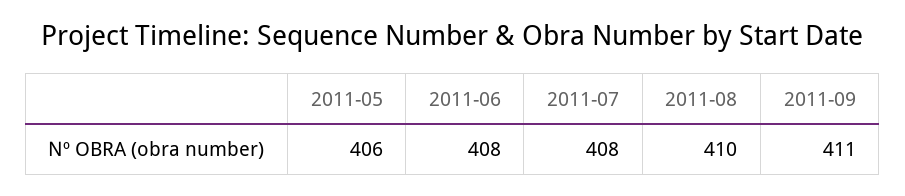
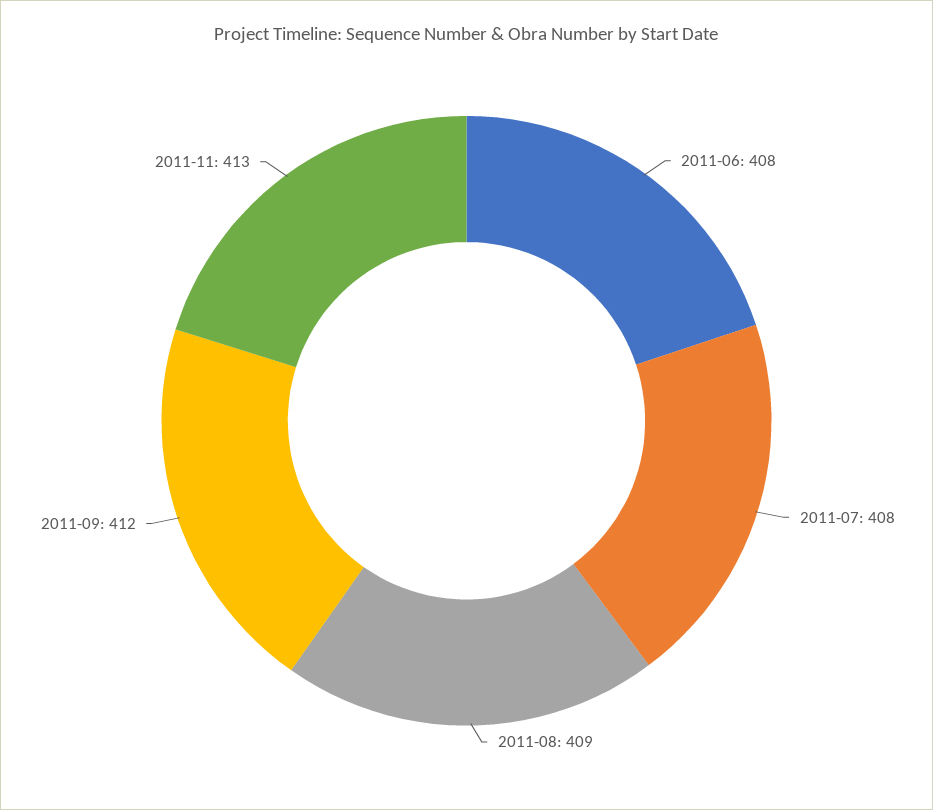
2011-05: 406 -> none
2011-08: 410 -> 409
2011-09: 411 -> 412
2011-11: none -> 413

